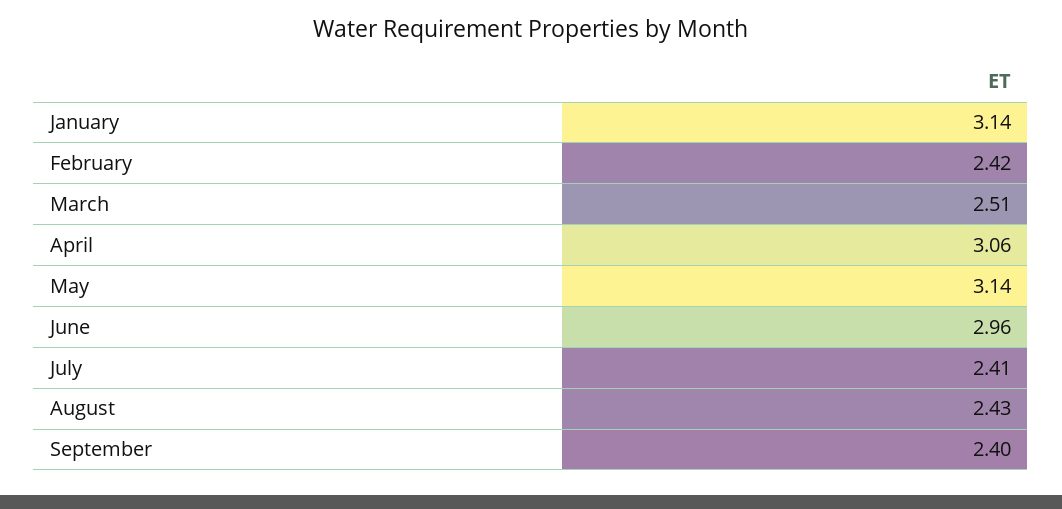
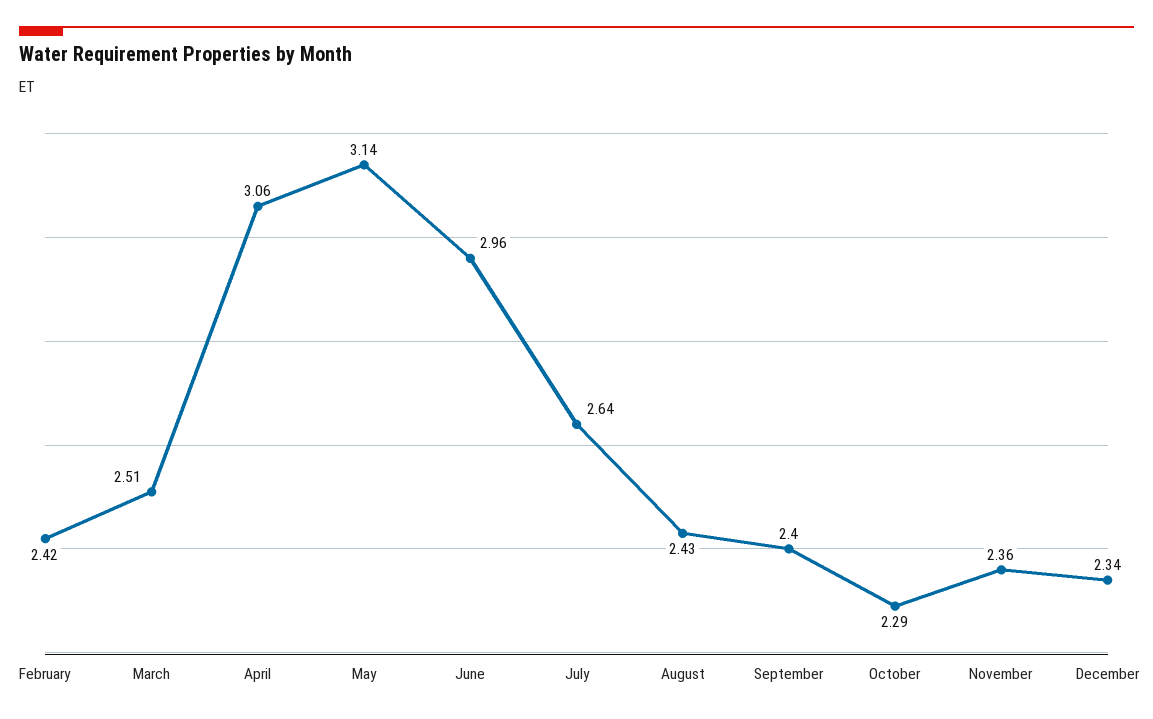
January: 3.14 -> none
July: 2.41 -> 2.64
October: none -> 2.29
November: none -> 2.36
December: none -> 2.34

